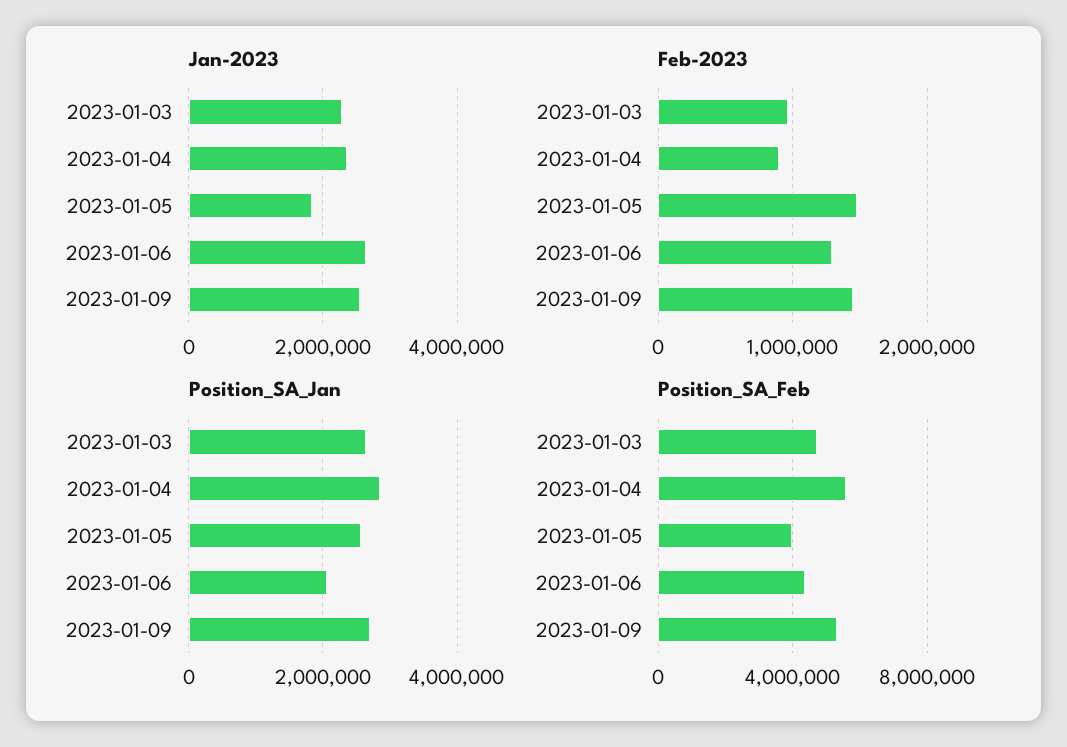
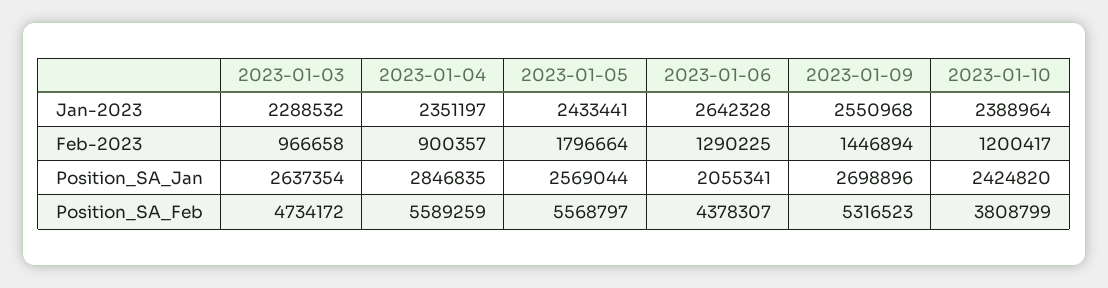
Jan-2023, 2023-01-05: 1800000 -> 2433441
Feb-2023, 2023-01-05: 1500000 -> 1796664
Position_SA_Feb, 2023-01-05: 4000000 -> 5568797
Jan-2023, 2023-01-10: none -> 2388964
Feb-2023, 2023-01-10: none -> 1200417
Position_SA_Jan, 2023-01-10: none -> 2424820
Position_SA_Feb, 2023-01-10: none -> 3808799

